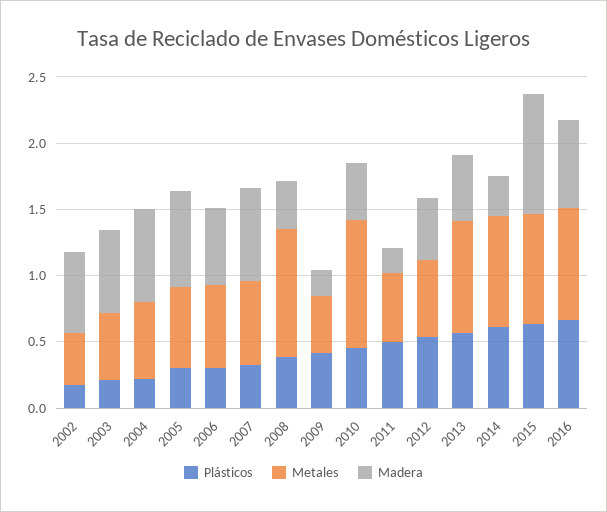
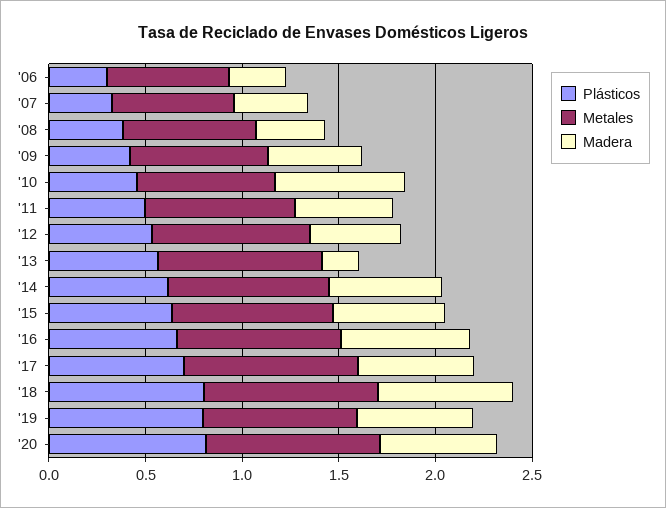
Plásticos, 2002: 0.2 -> none
Metales, 2002: 0.4 -> none
Madera, 2002: 0.6 -> none
Plásticos, 2003: 0.2 -> none
Metales, 2003: 0.5 -> none
Madera, 2003: 0.6 -> none
Plásticos, 2004: 0.2 -> none
Metales, 2004: 0.6 -> none
Madera, 2004: 0.7 -> none
Plásticos, 2005: 0.3 -> none
Metales, 2005: 0.6 -> none
Madera, 2005: 0.7 -> none
Madera, 2006: 0.6 -> 0.3
Madera, 2007: 0.7 -> 0.4
Metales, 2008: 1 -> 0.7
Metales, 2009: 0.4 -> 0.7
Madera, 2009: 0.2 -> 0.5
Metales, 2010: 1 -> 0.7
Madera, 2010: 0.4 -> 0.7
Metales, 2011: 0.5 -> 0.8
Madera, 2011: 0.2 -> 0.5
Metales, 2012: 0.6 -> 0.8
Madera, 2013: 0.5 -> 0.2
Madera, 2014: 0.3 -> 0.6
Madera, 2015: 0.9 -> 0.6
Plásticos, '17: none -> 0.7
Metales, '17: none -> 0.9
Madera, '17: none -> 0.6
Plásticos, '18: none -> 0.8
Metales, '18: none -> 0.9
Madera, '18: none -> 0.7
Plásticos, '19: none -> 0.8
Metales, '19: none -> 0.8
Madera, '19: none -> 0.6
Plásticos, '20: none -> 0.8
Metales, '20: none -> 0.9
Madera, '20: none -> 0.6

